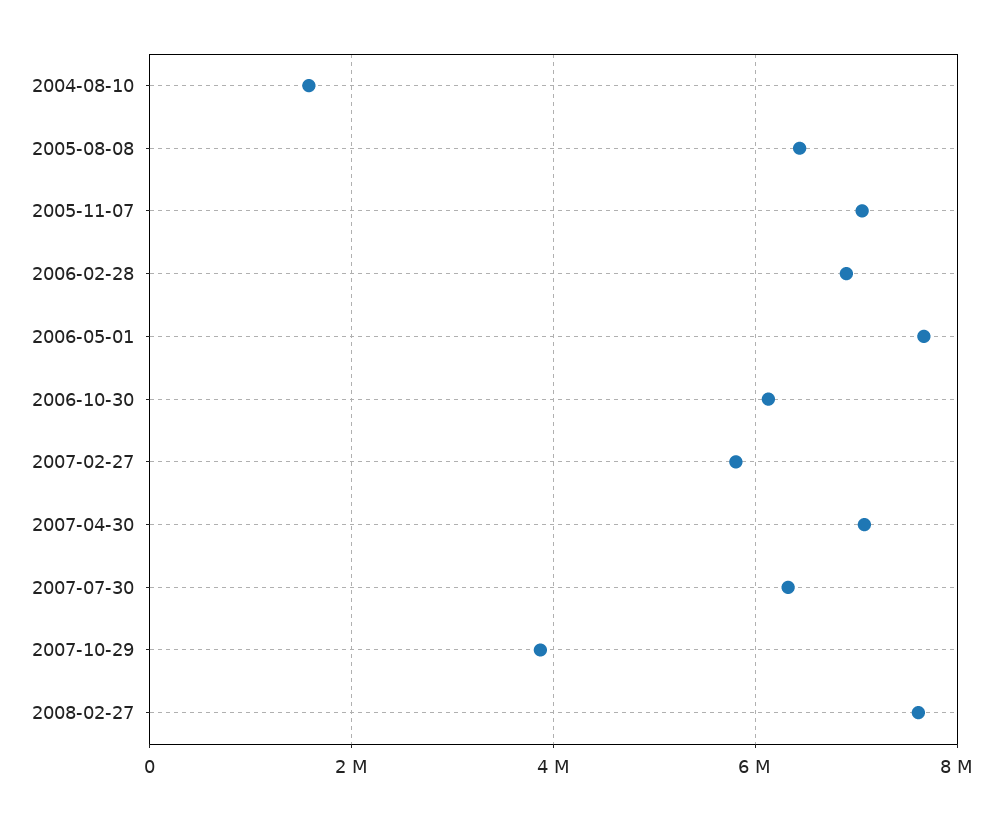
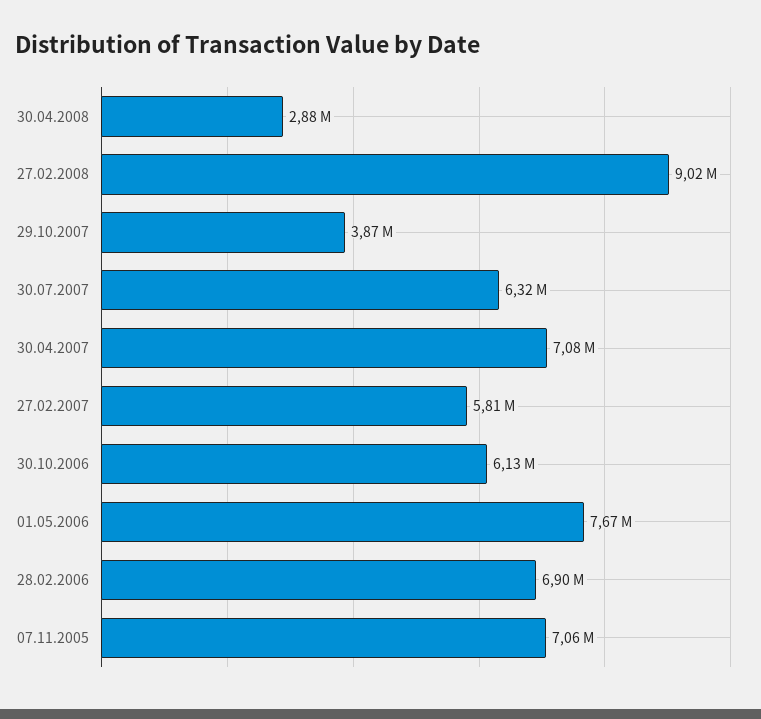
2004-08-10: 1600000 -> none
2005-08-08: 6400000 -> none
2008-02-27: 7600000 -> 9020000
30.04.2008: none -> 2880000

